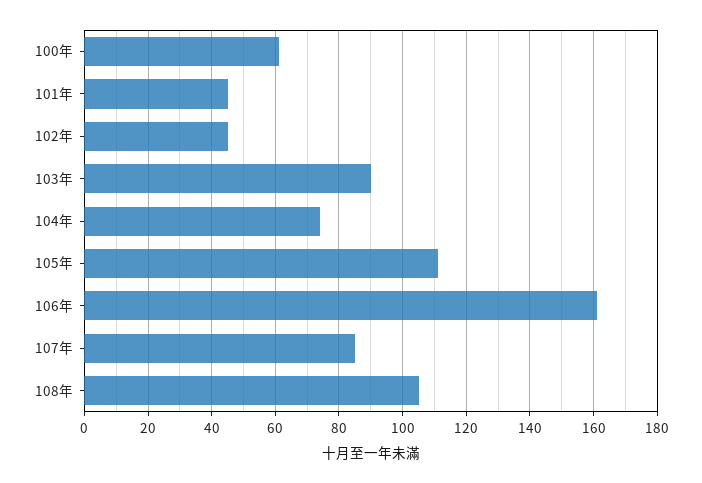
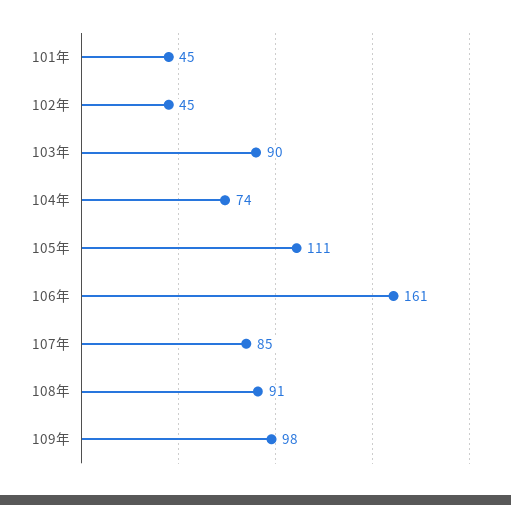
100年: 60 -> none
108年: 105 -> 91
109年: none -> 98

